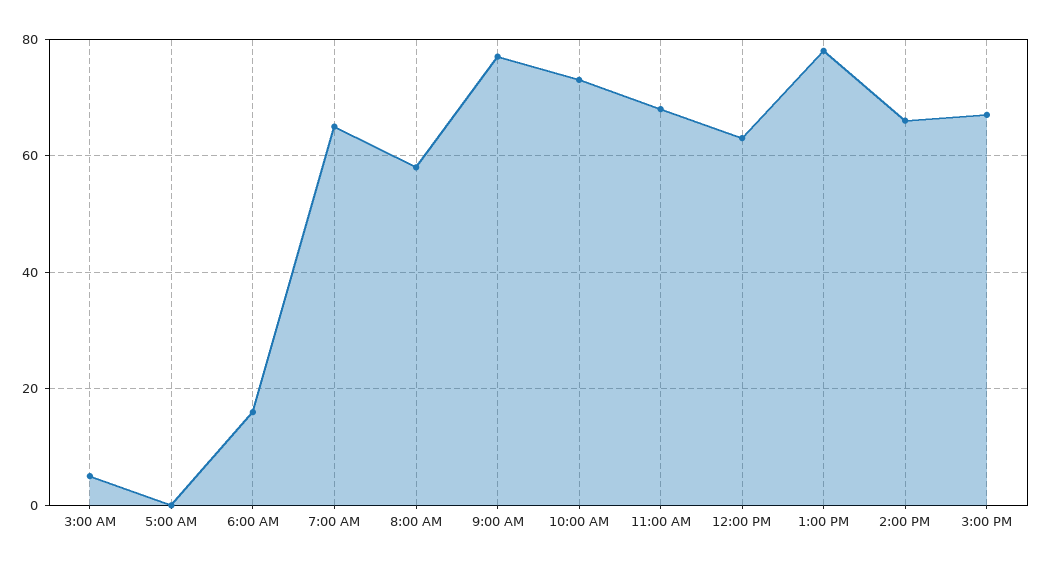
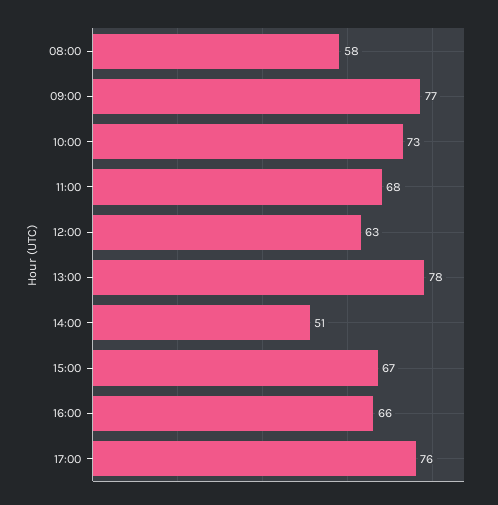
3:00 AM: 5 -> none
5:00 AM: 0 -> none
6:00 AM: 15 -> none
7:00 AM: 65 -> none
2:00 PM: 65 -> 51
16:00: none -> 66
17:00: none -> 76

